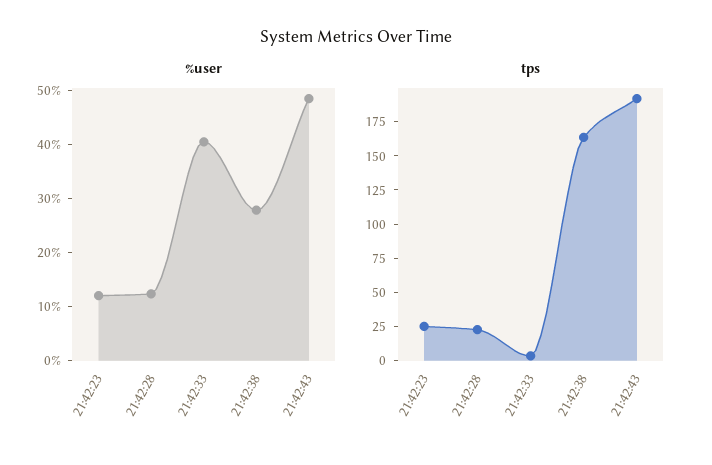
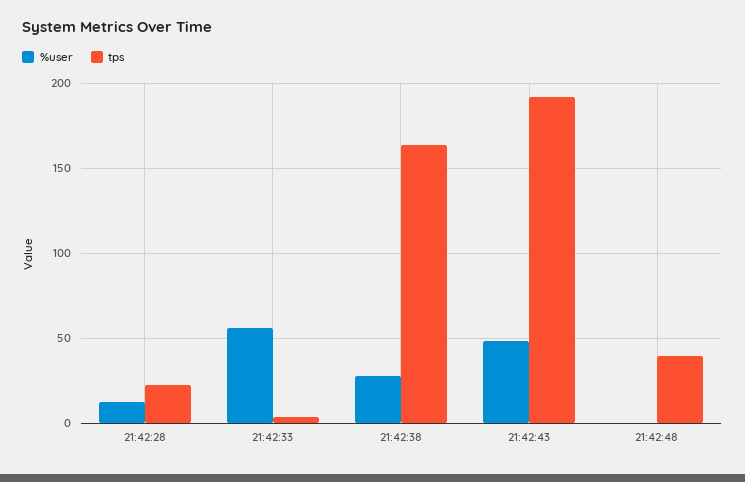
%user, 21:42:23: 12 -> none
%user, 21:42:33: 40 -> 55
tps, 21:42:23: 25 -> none
%user, 21:42:48: none -> 0
tps, 21:42:48: none -> 40

